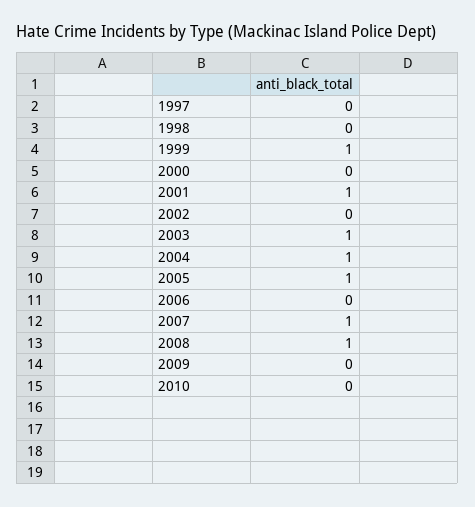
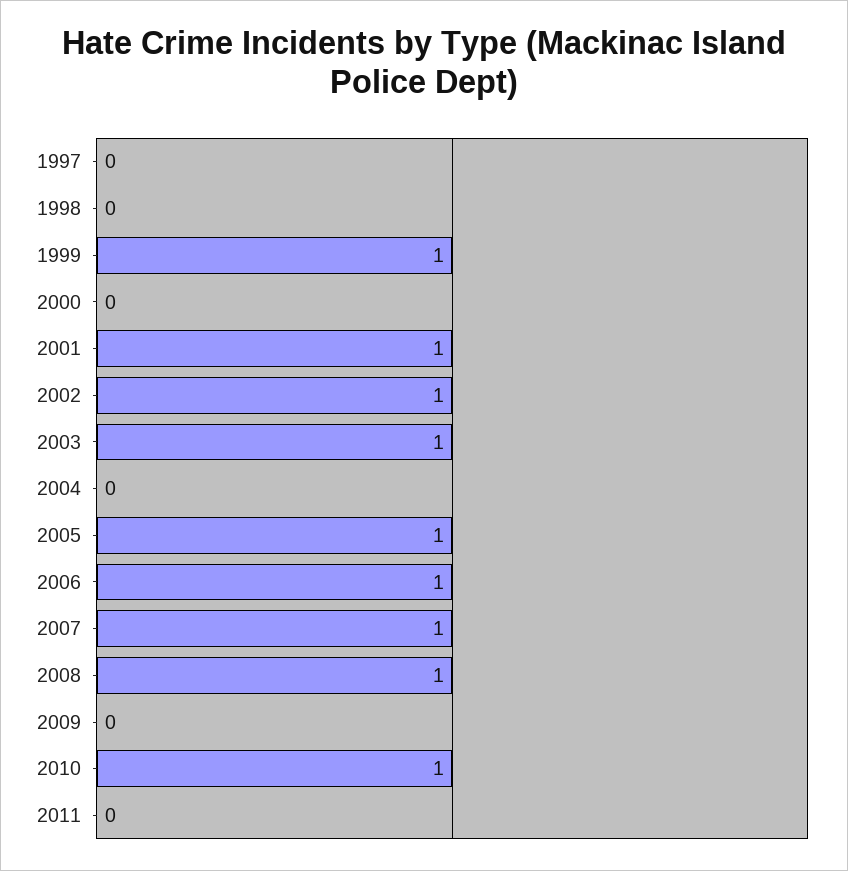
2002: 0 -> 1
2004: 1 -> 0
2006: 0 -> 1
2010: 0 -> 1
2011: none -> 0

